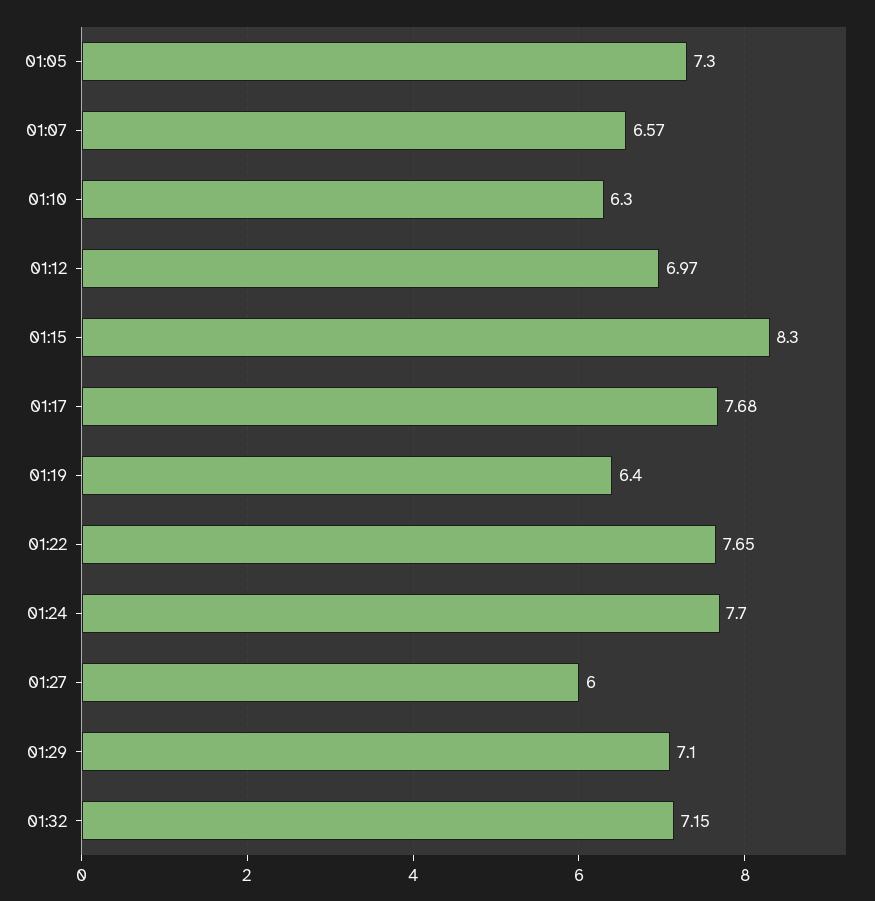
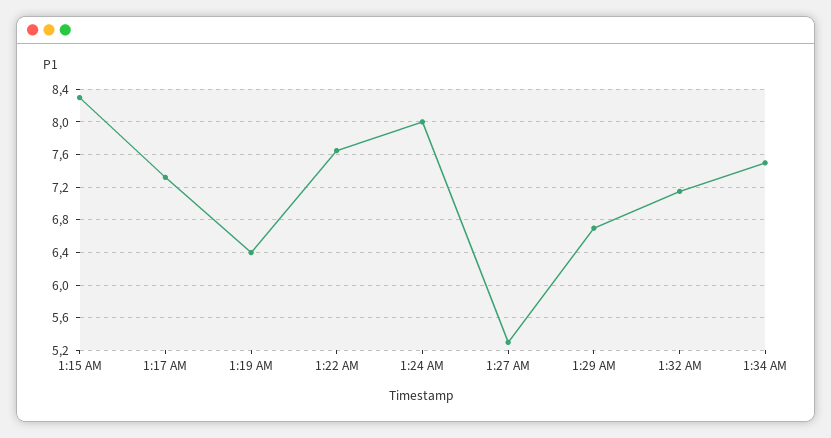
01:05: 7.3 -> none
01:07: 6.57 -> none
01:10: 6.3 -> none
01:12: 6.97 -> none
01:17: 7.68 -> 7.3
01:24: 7.7 -> 8
01:27: 6 -> 5.3
01:29: 7.1 -> 6.7
1:34 AM: none -> 7.5

